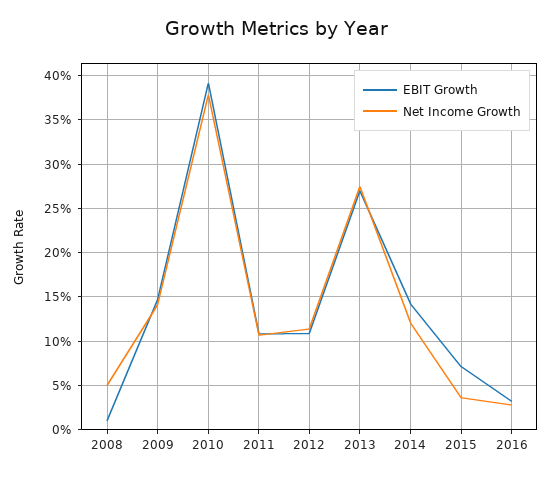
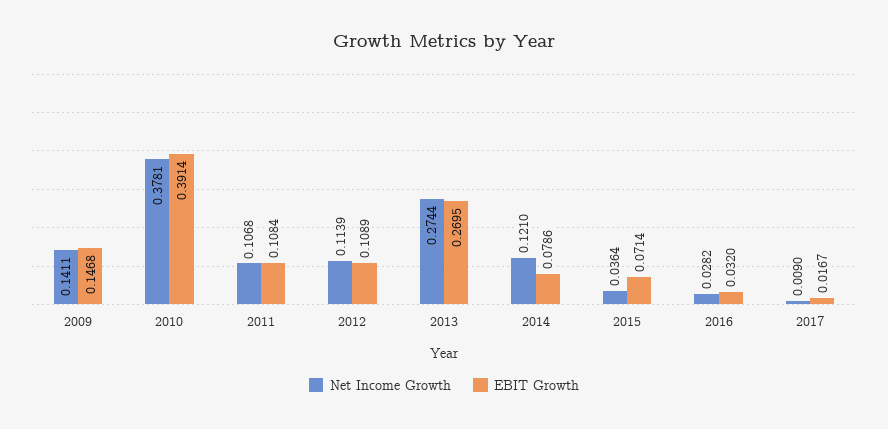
EBIT Growth, 2008: 0.01 -> none
Net Income Growth, 2008: 0.05 -> none
EBIT Growth, 2014: 0.14 -> 0.0786
Net Income Growth, 2017: none -> 0.009
EBIT Growth, 2017: none -> 0.0167

